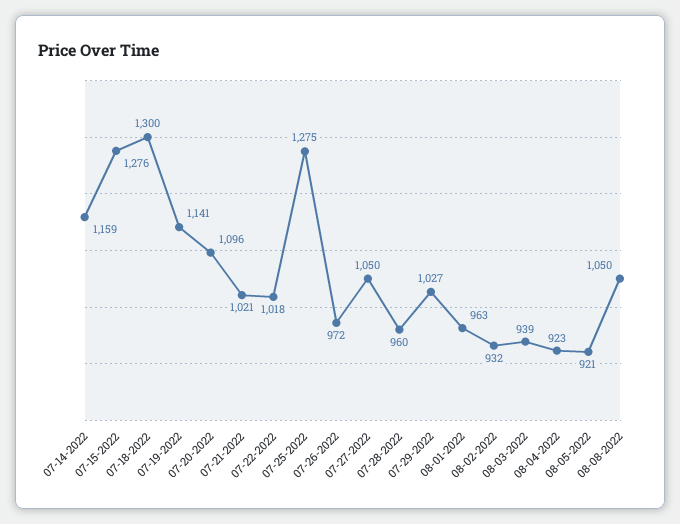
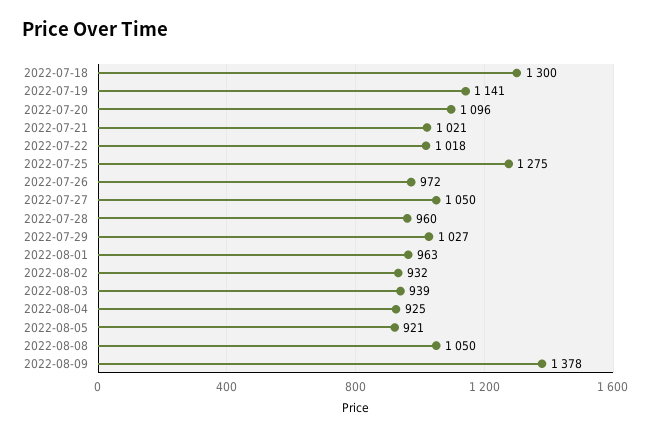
07-14-2022: 1159 -> none
07-15-2022: 1276 -> none
08-04-2022: 923 -> 925
2022-08-09: none -> 1378

